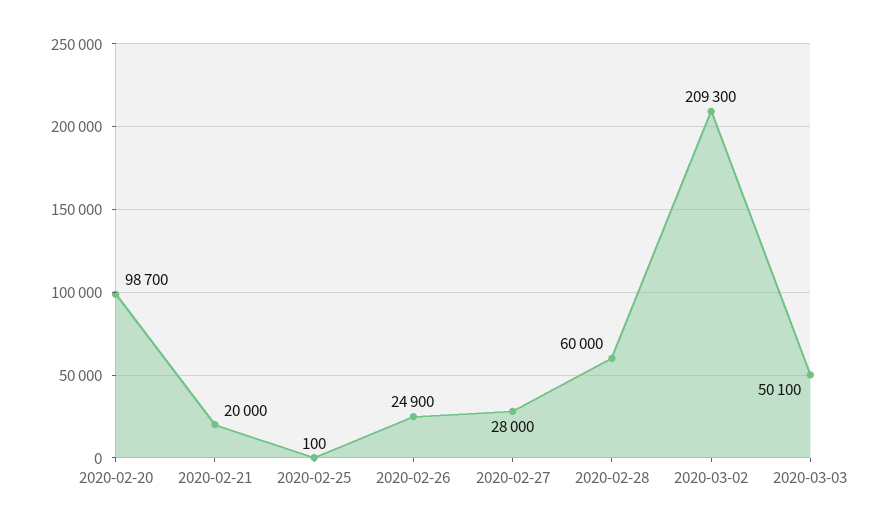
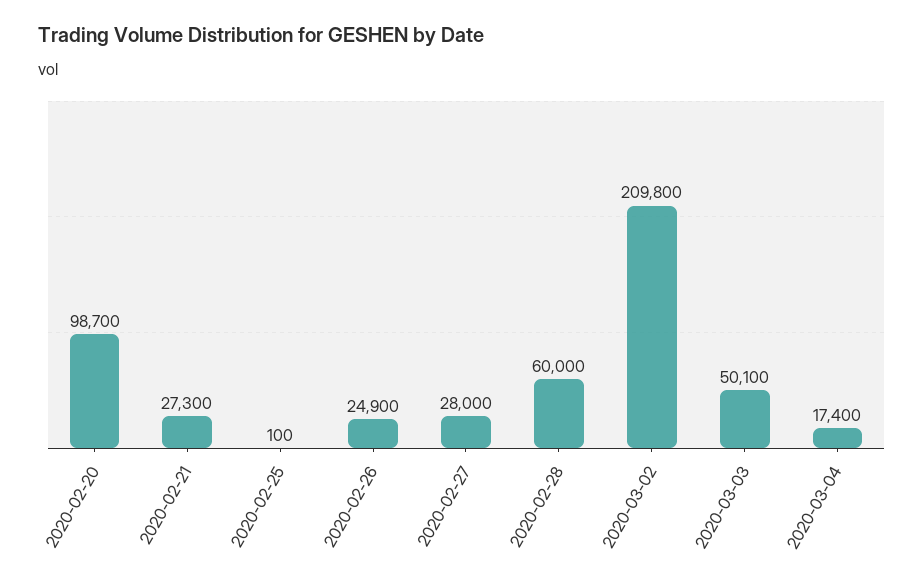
2020-02-21: 20000 -> 27300
2020-03-02: 209300 -> 209800
2020-03-04: none -> 17400

